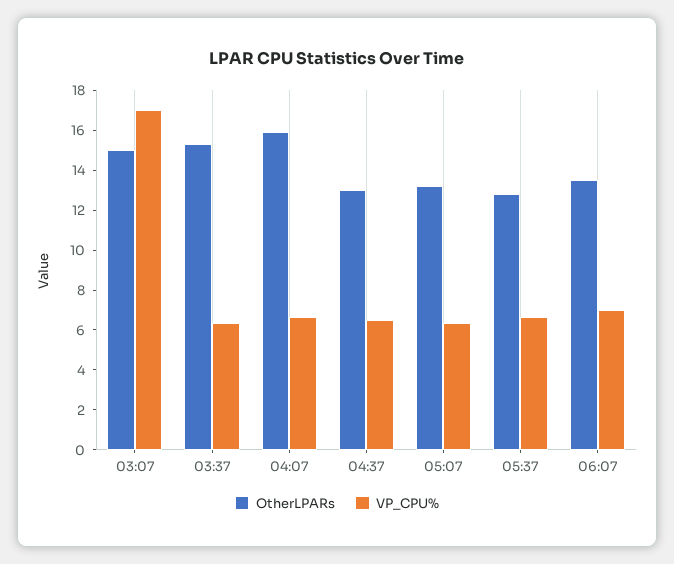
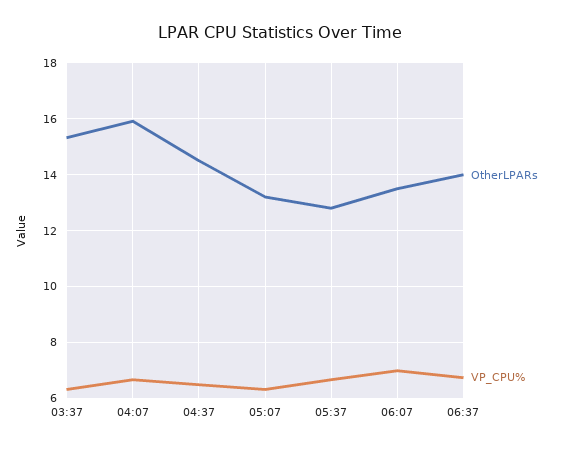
OtherLPARs, 03:07: 15 -> none
VP_CPU%, 03:07: 17 -> none
OtherLPARs, 04:37: 13 -> 14.5
OtherLPARs, 06:37: none -> 14
VP_CPU%, 06:37: none -> 6.75

